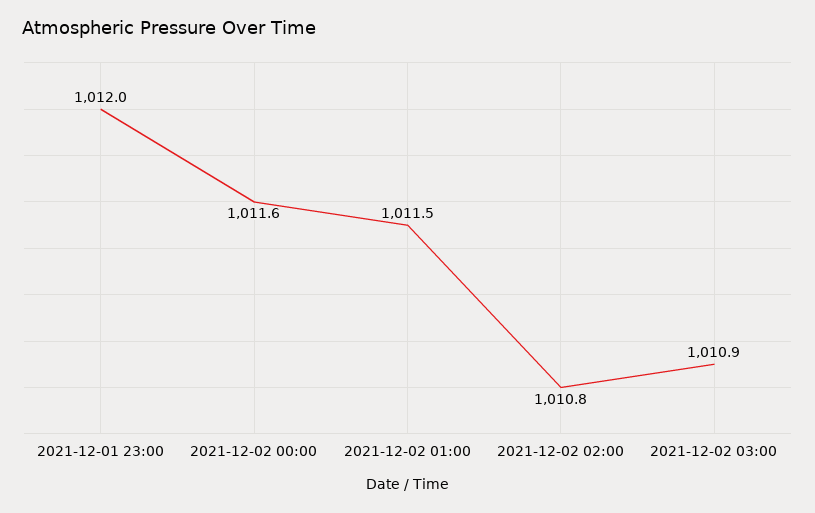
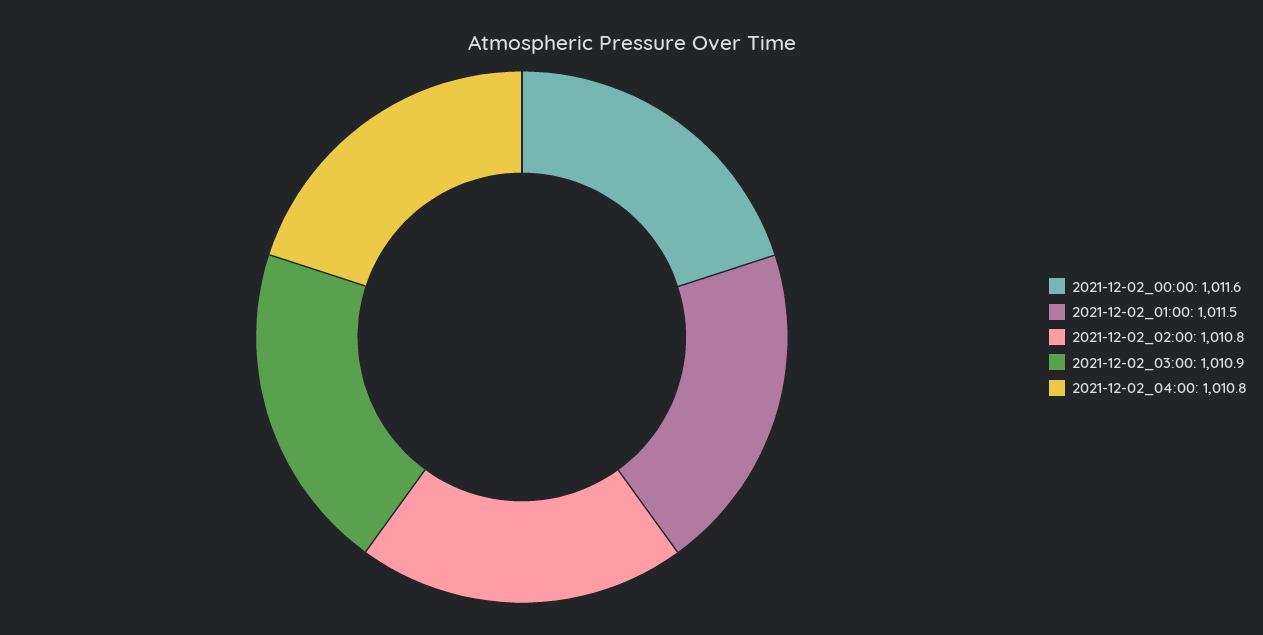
2021-12-01 23:00: 1012 -> none
2021-12-02_04:00: none -> 1010.8

